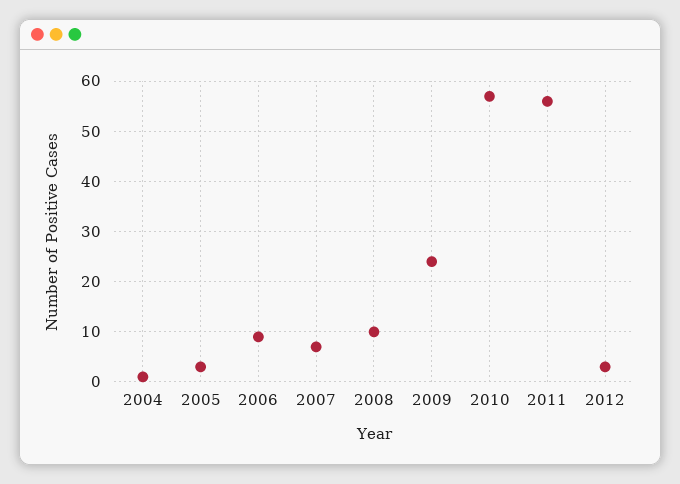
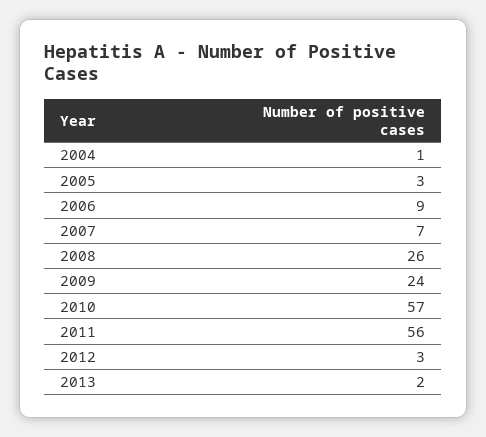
2008: 10 -> 26
2013: none -> 2

